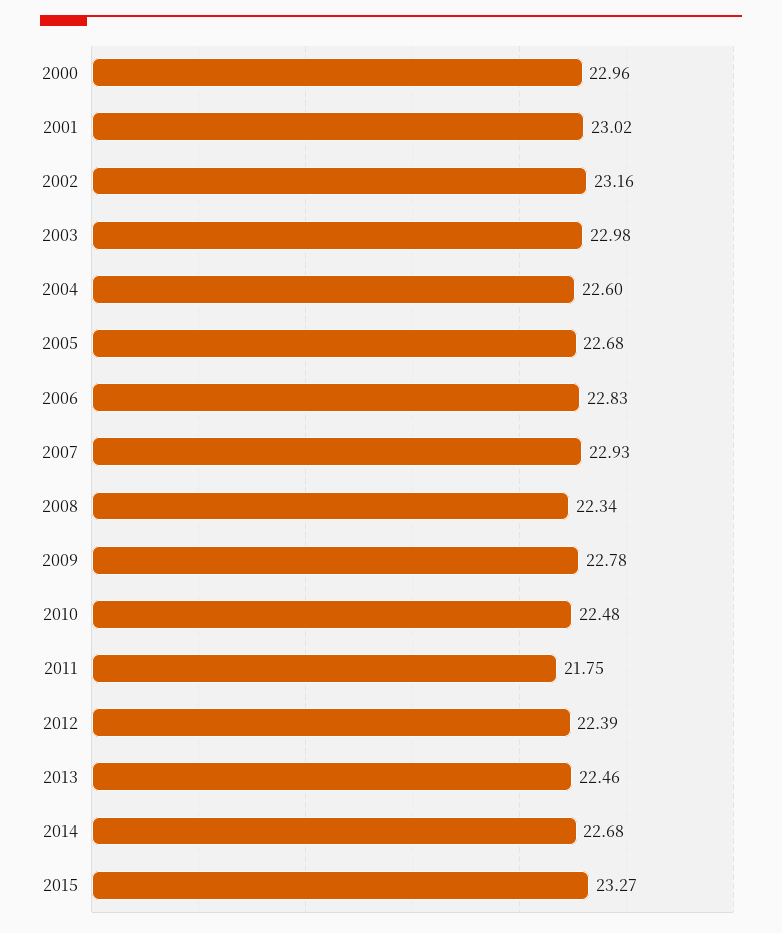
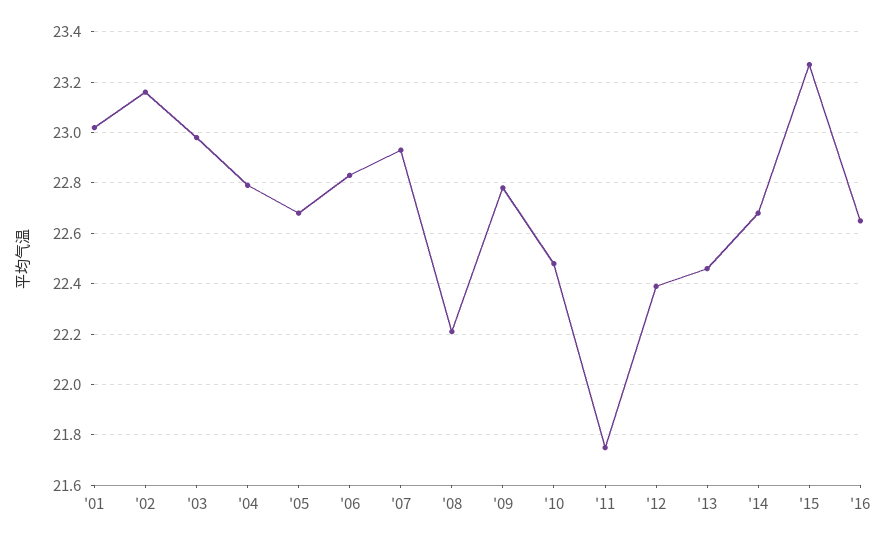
2000: 22.96 -> none
2004: 22.6 -> 22.8
2008: 22.34 -> 22.2
'16: none -> 22.65

